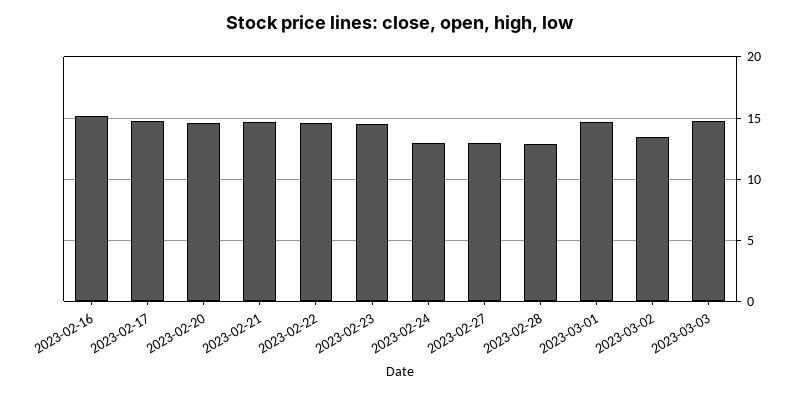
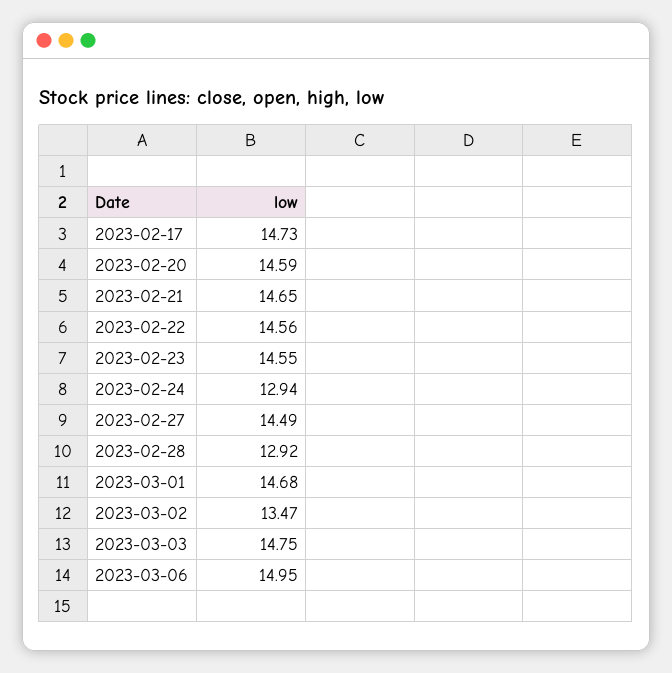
2023-02-16: 15 -> none
2023-02-27: 13 -> 14.49
2023-03-06: none -> 14.95

